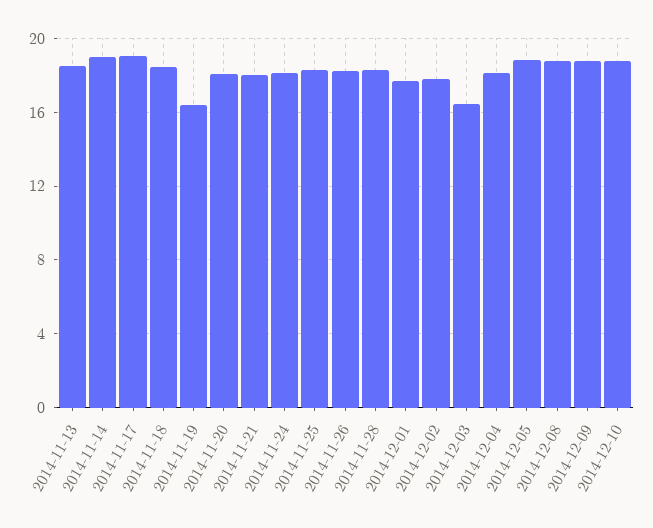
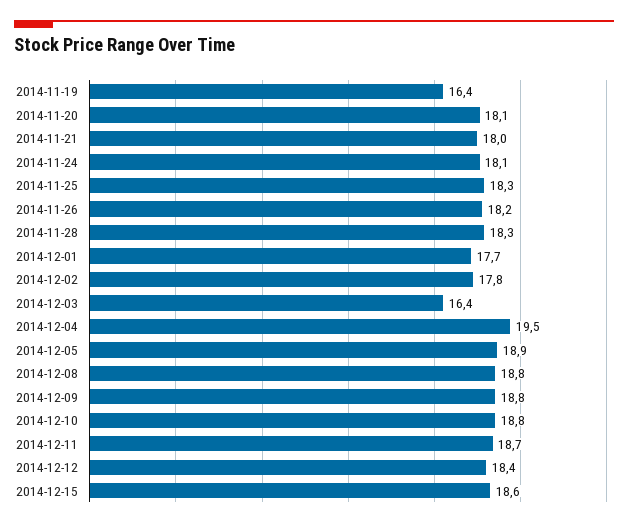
2014-11-13: 18.5 -> none
2014-11-14: 19 -> none
2014-11-17: 19 -> none
2014-11-18: 18.5 -> none
2014-12-04: 18 -> 19.5
2014-12-11: none -> 18.7
2014-12-12: none -> 18.4
2014-12-15: none -> 18.6

